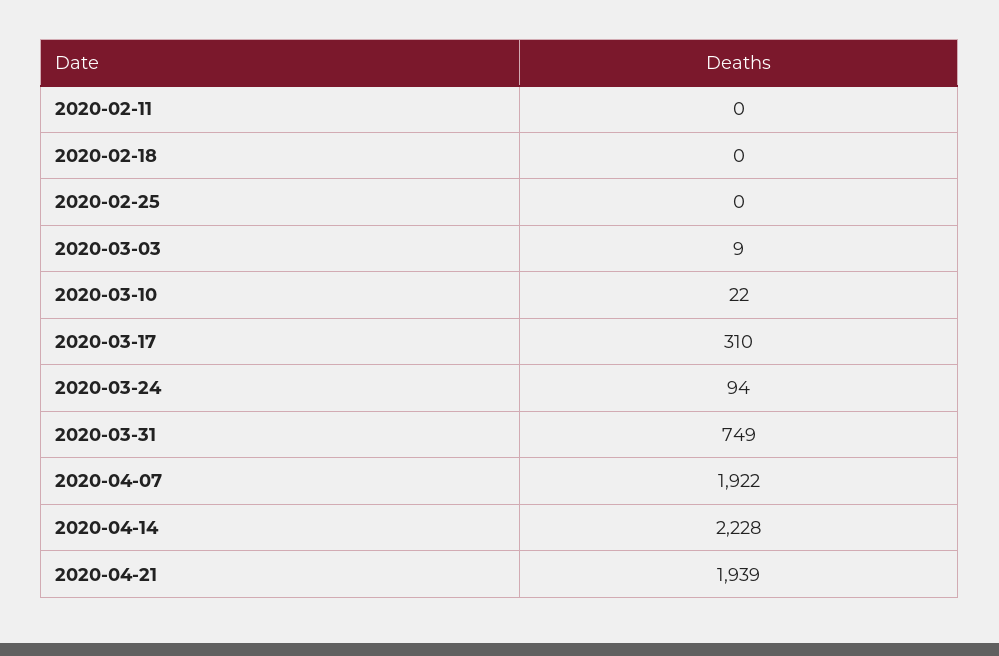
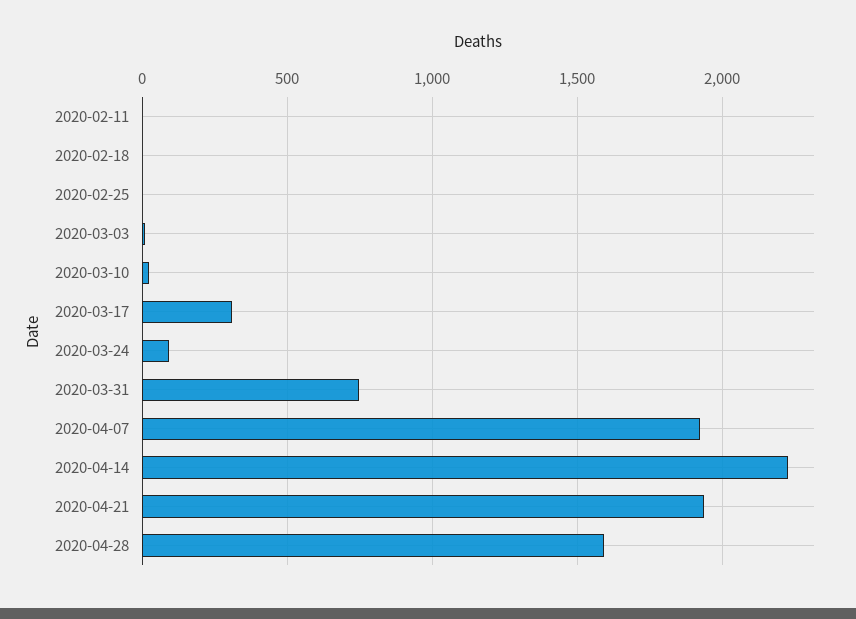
2020-04-28: none -> 1600

